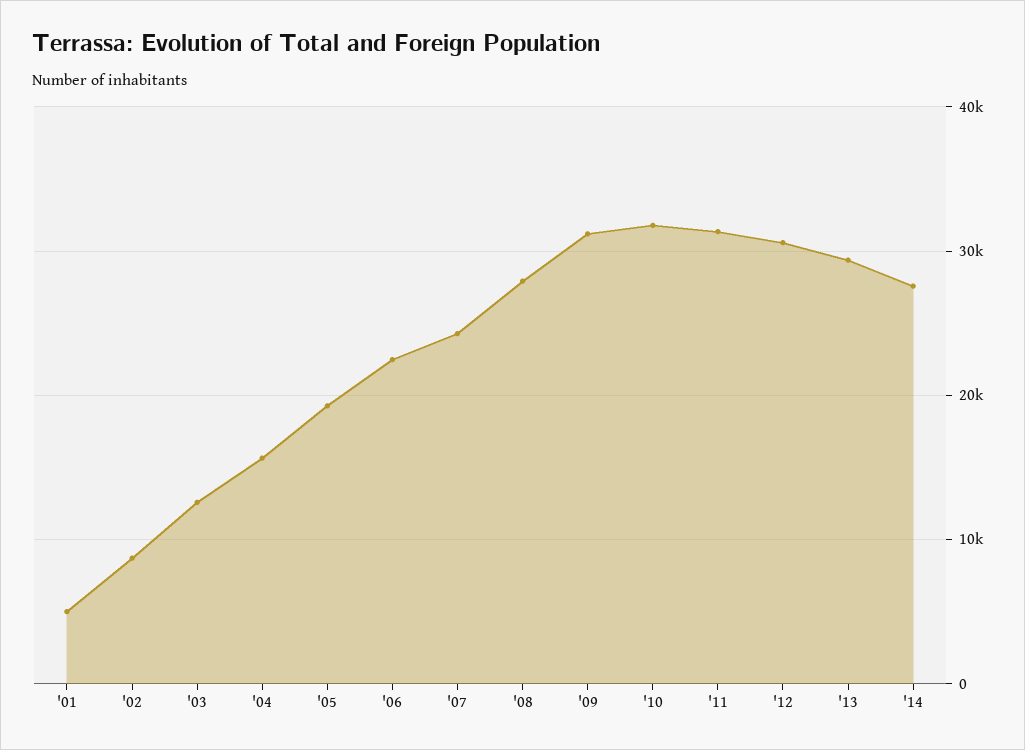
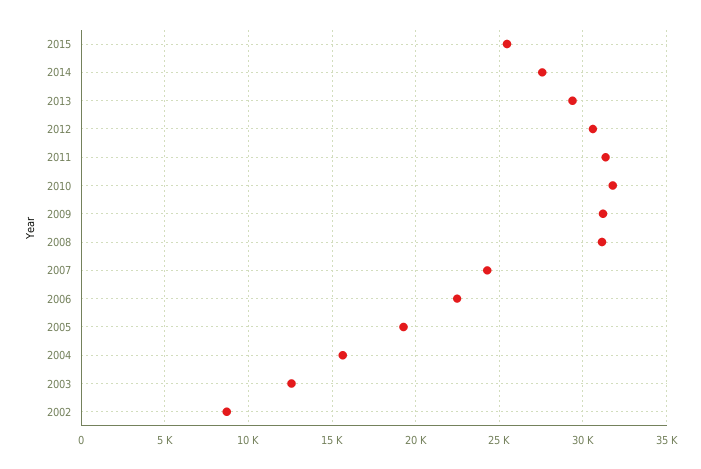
'01: 5000 -> none
'08: 28000 -> 31000
2015: none -> 25500

